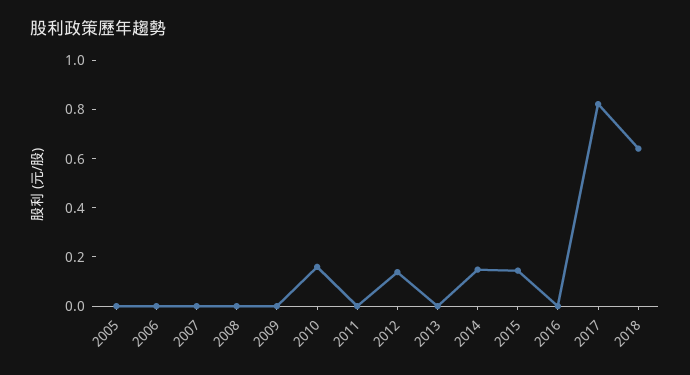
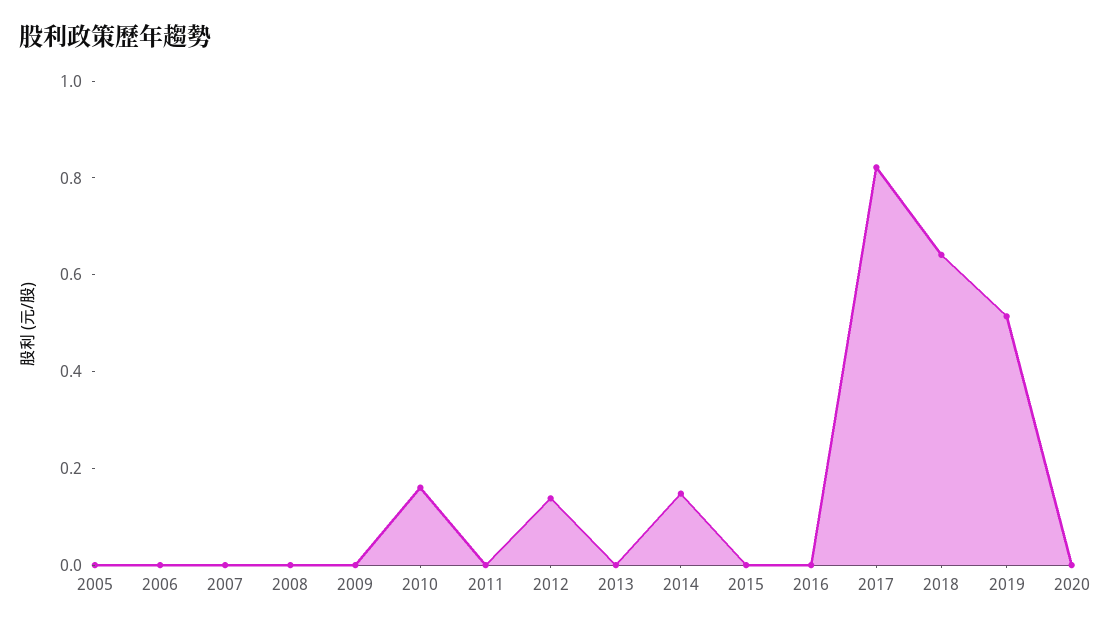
2015: 0.15 -> 0
2019: none -> 0.5
2020: none -> 0

